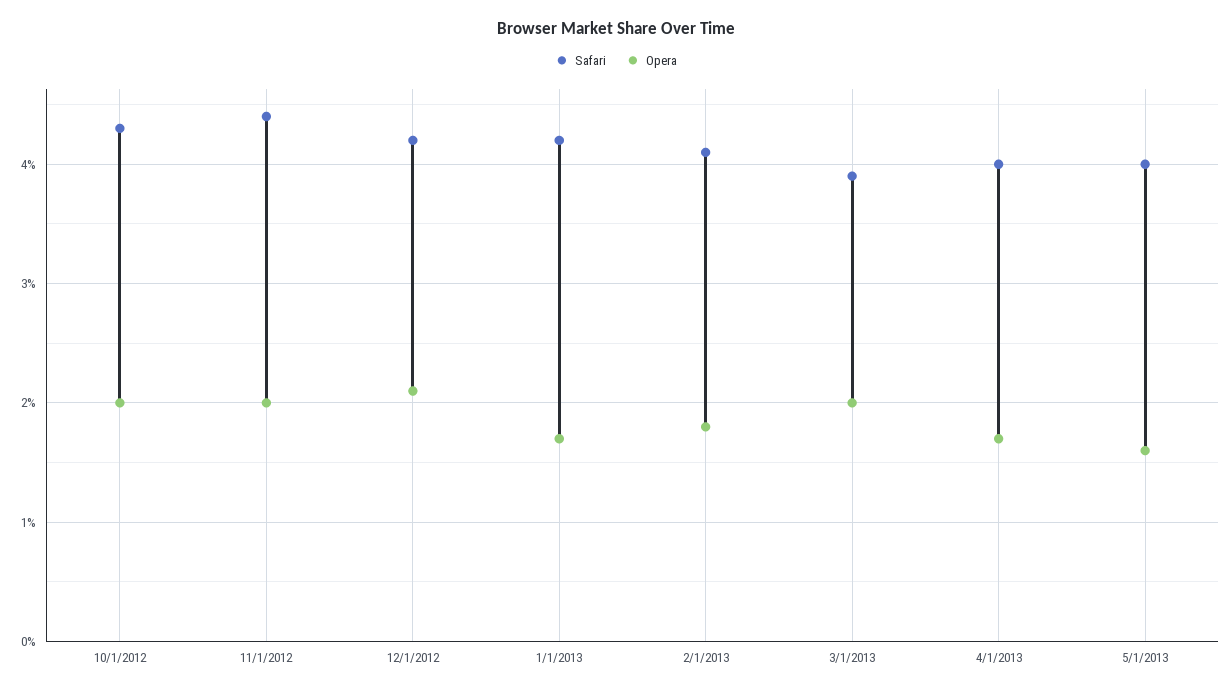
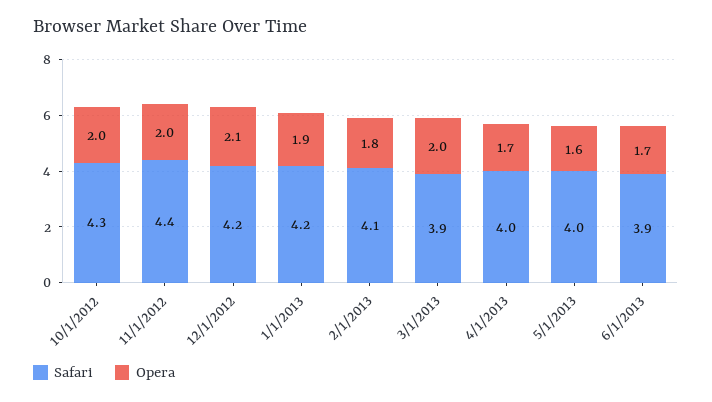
Opera, 1/1/2013: 1.7 -> 1.9
Safari, 6/1/2013: none -> 3.9
Opera, 6/1/2013: none -> 1.7

